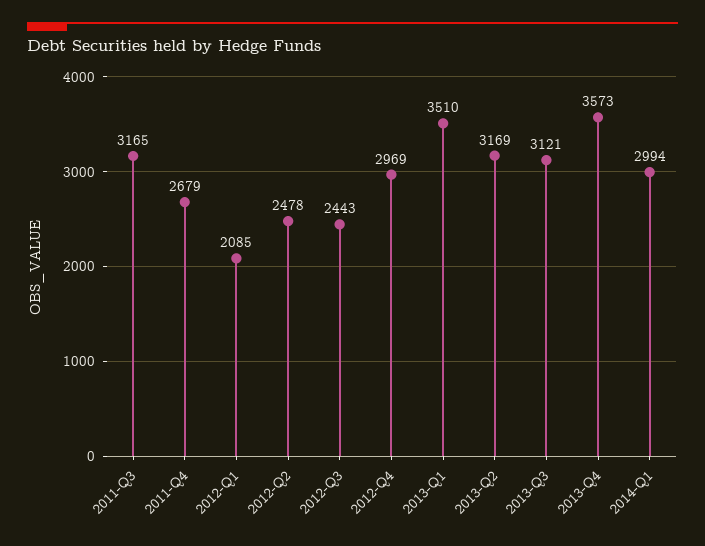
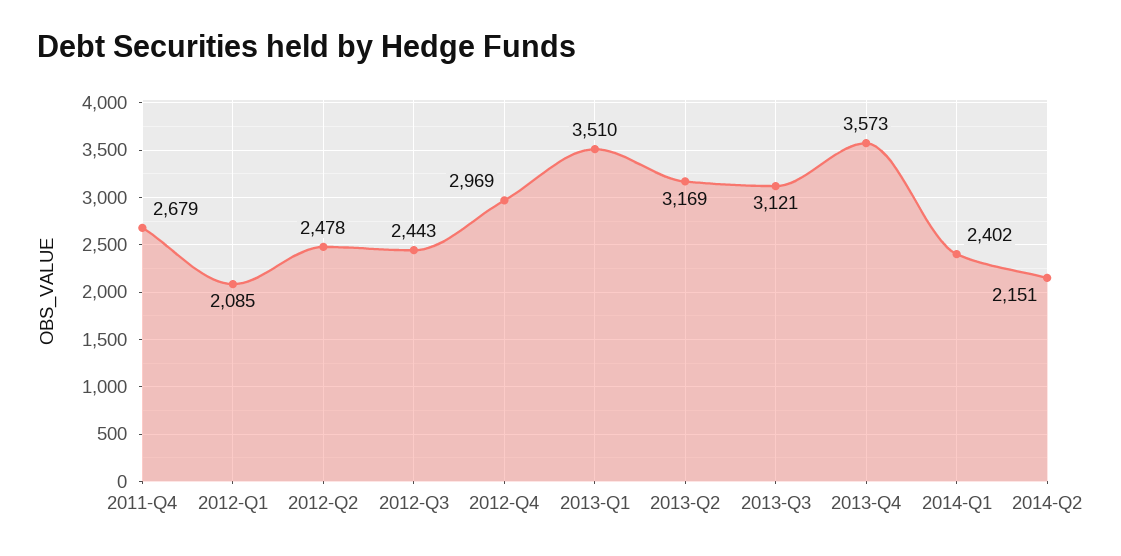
2011-Q3: 3165 -> none
2014-Q1: 2994 -> 2402
2014-Q2: none -> 2151

